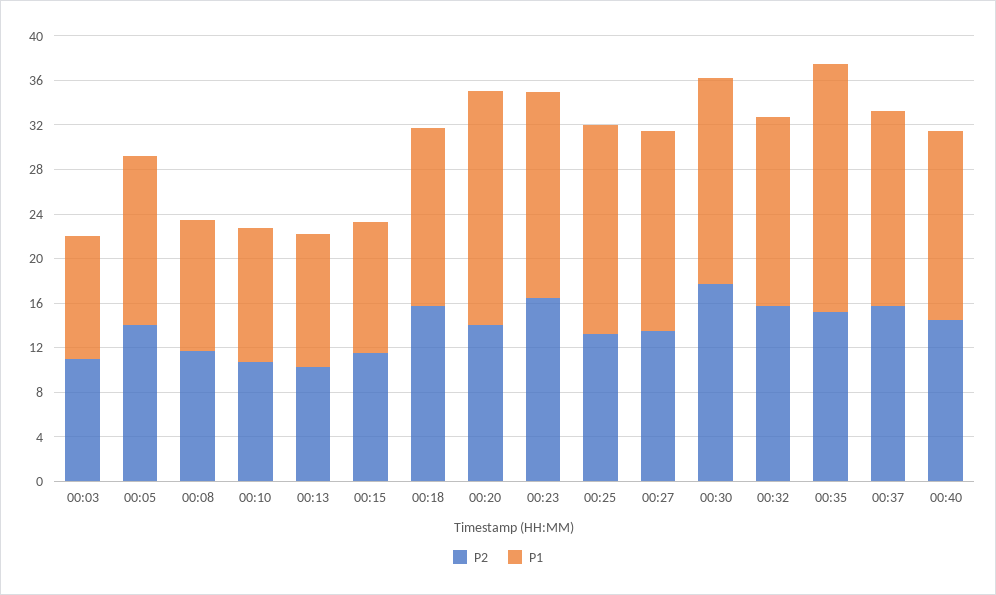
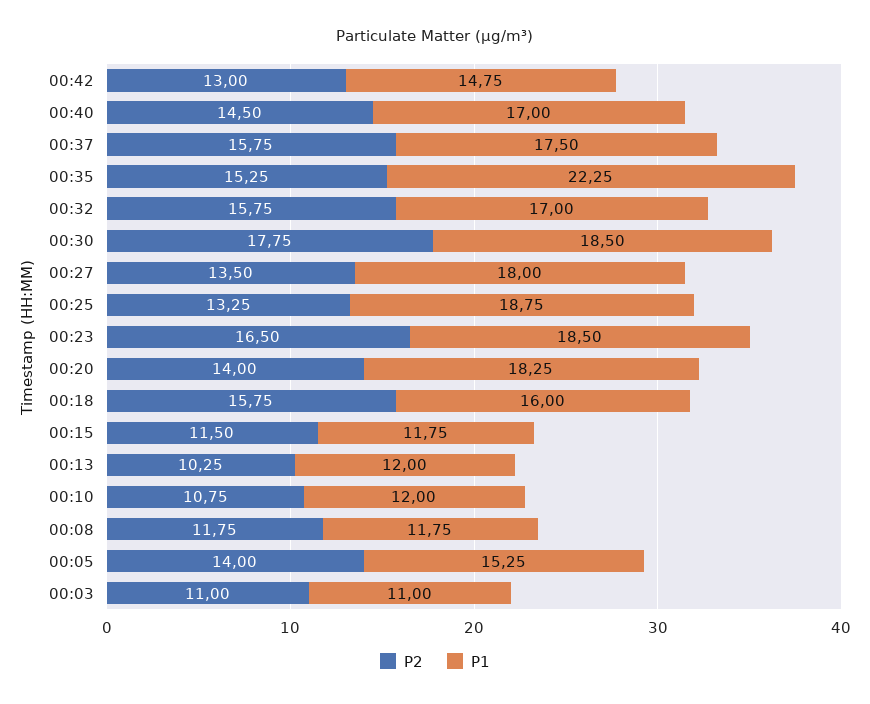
P1, 00:20: 21 -> 18.25
P2, 00:42: none -> 13
P1, 00:42: none -> 14.75

